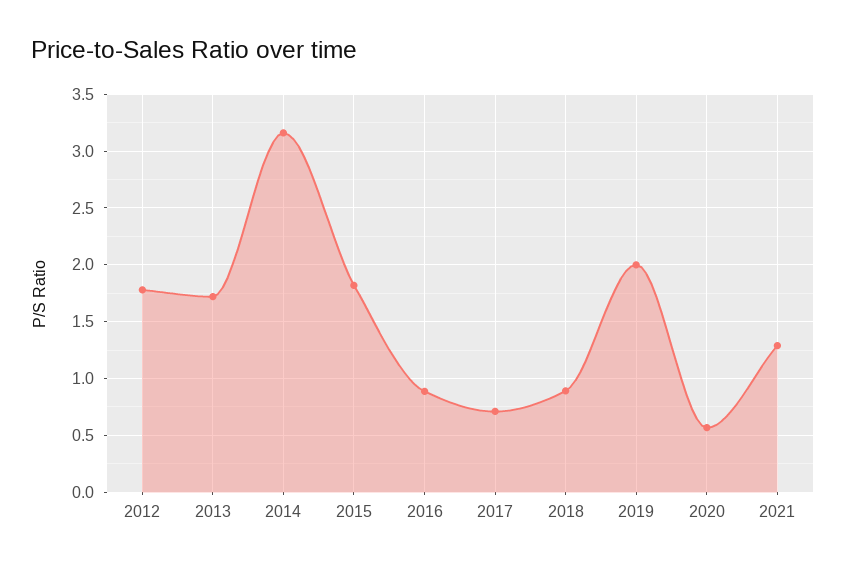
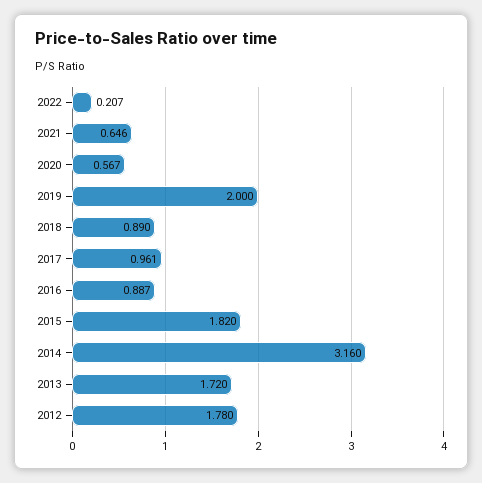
2017: 0.7 -> 0.961
2021: 1.3 -> 0.646
2022: none -> 0.207

